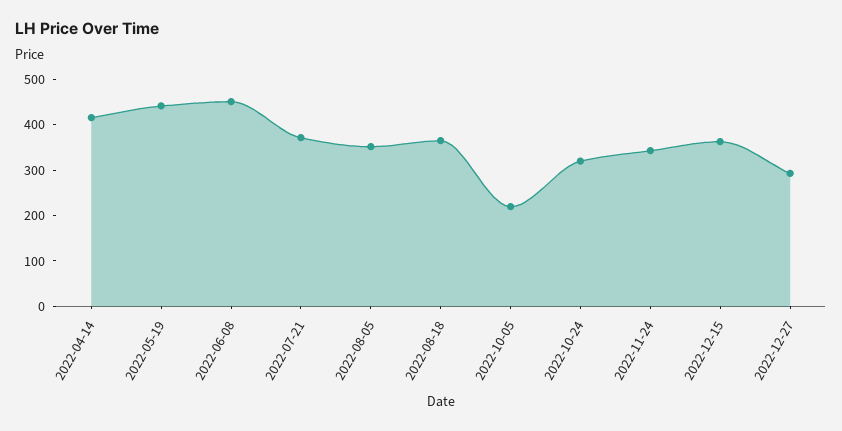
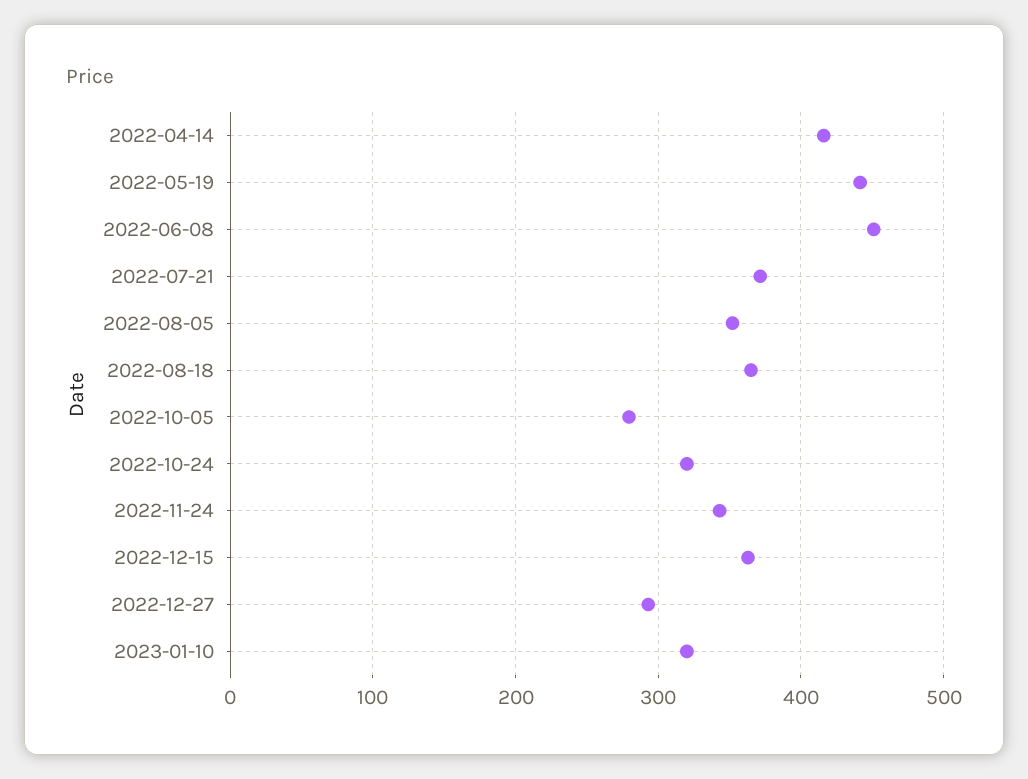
2022-10-05: 220 -> 280
2023-01-10: none -> 320

